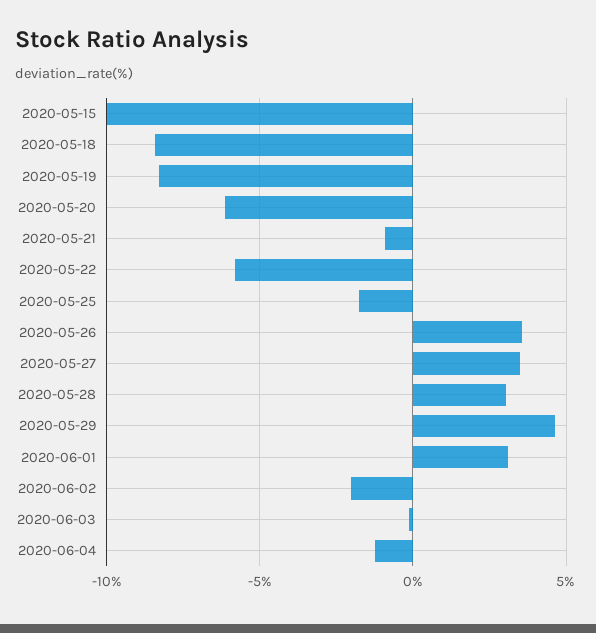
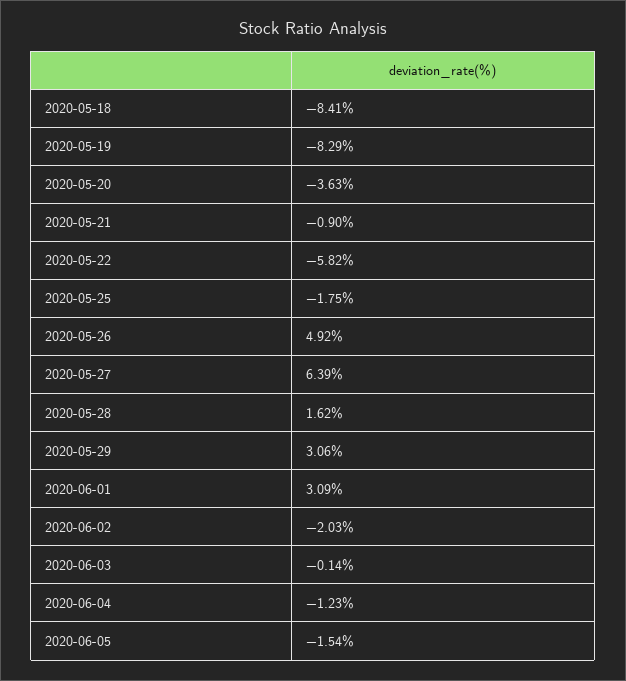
2020-05-15: -10 -> none
2020-05-20: -6 -> -3.63
2020-05-26: 3.5 -> 4.92
2020-05-27: 3.5 -> 6.39
2020-05-28: 3 -> 1.62
2020-05-29: 4.5 -> 3.06
2020-06-05: none -> -1.54

